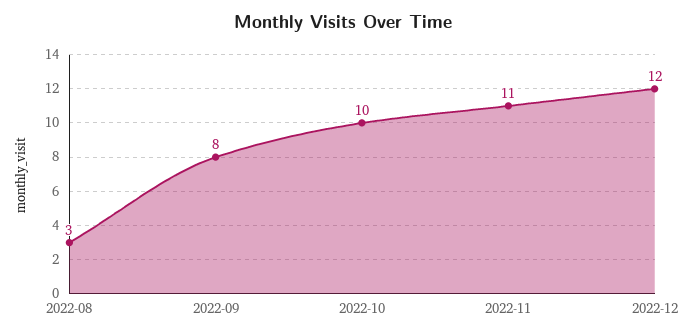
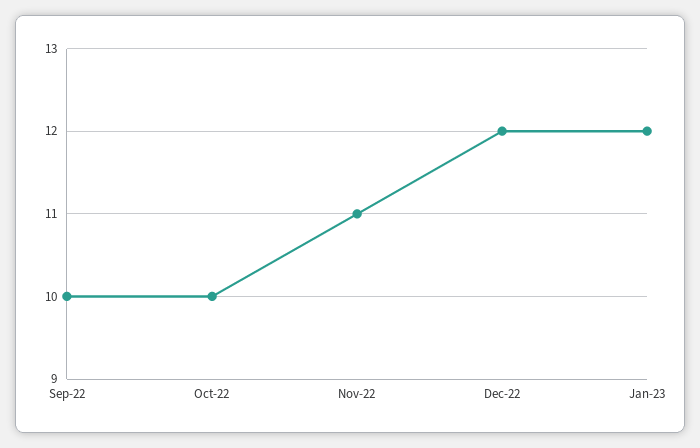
2022-08: 3 -> none
2022-09: 8 -> 10
Jan-23: none -> 12

